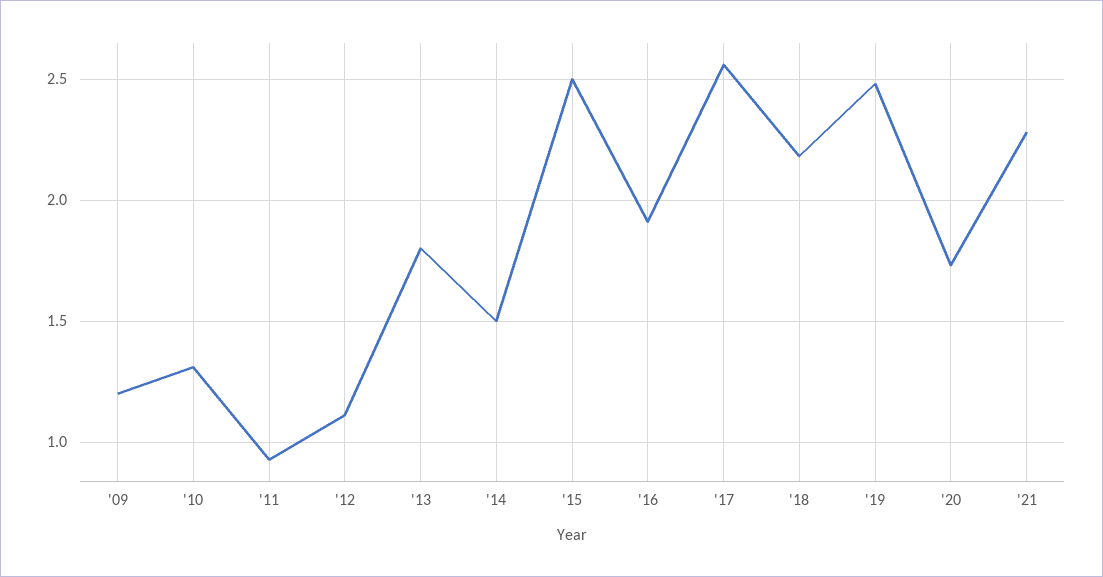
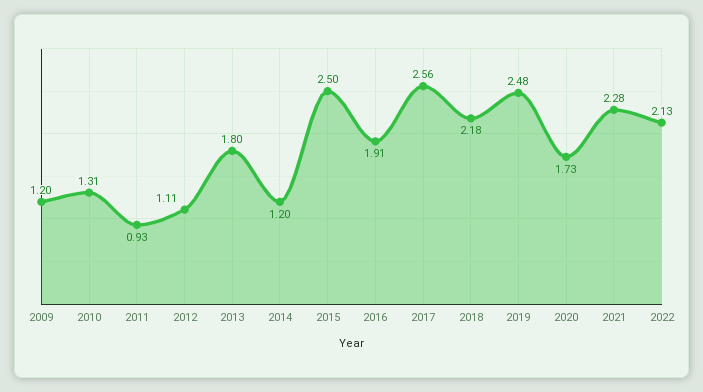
'14: 1.5 -> 1.2
2022: none -> 2.13

